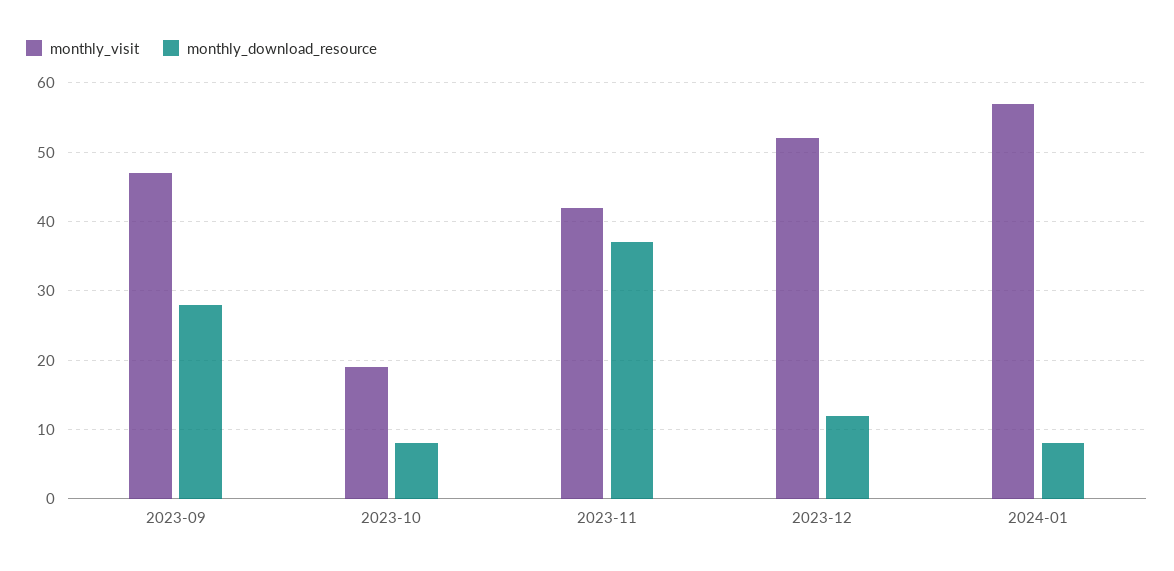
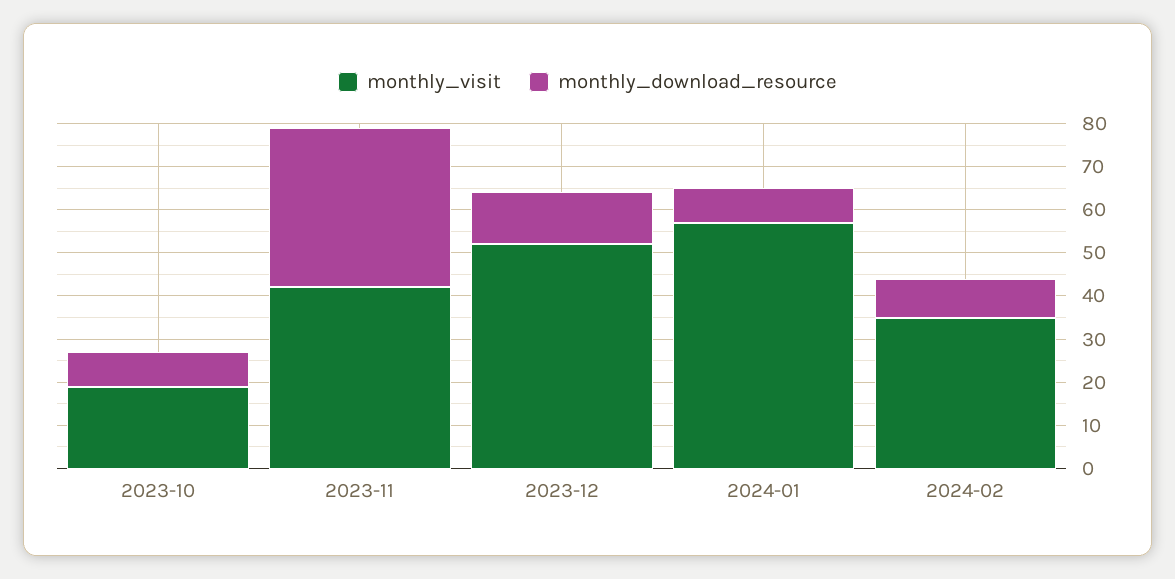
monthly_visit, 2023-09: 47 -> none
monthly_download_resource, 2023-09: 28 -> none
monthly_visit, 2024-02: none -> 35
monthly_download_resource, 2024-02: none -> 10

